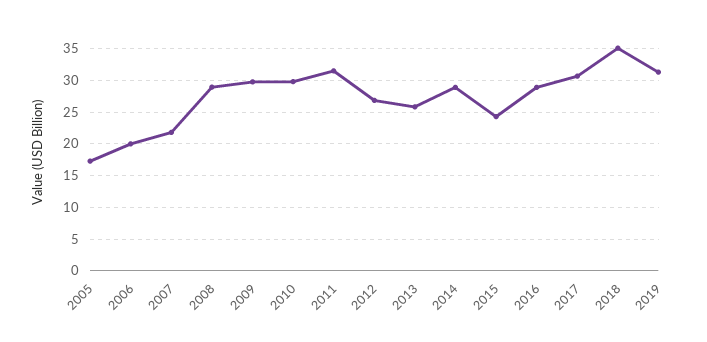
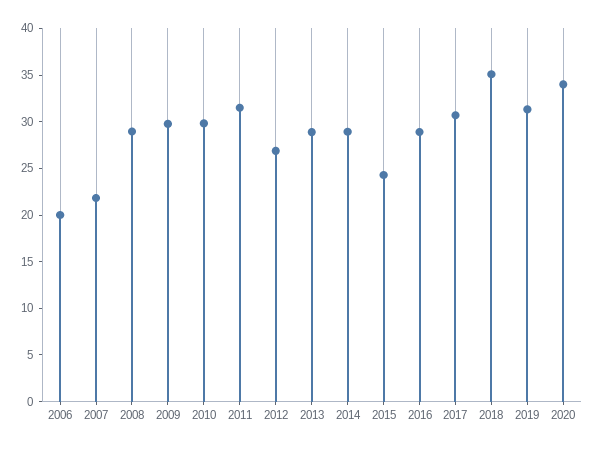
2005: 17 -> none
2013: 26 -> 29
2020: none -> 34

